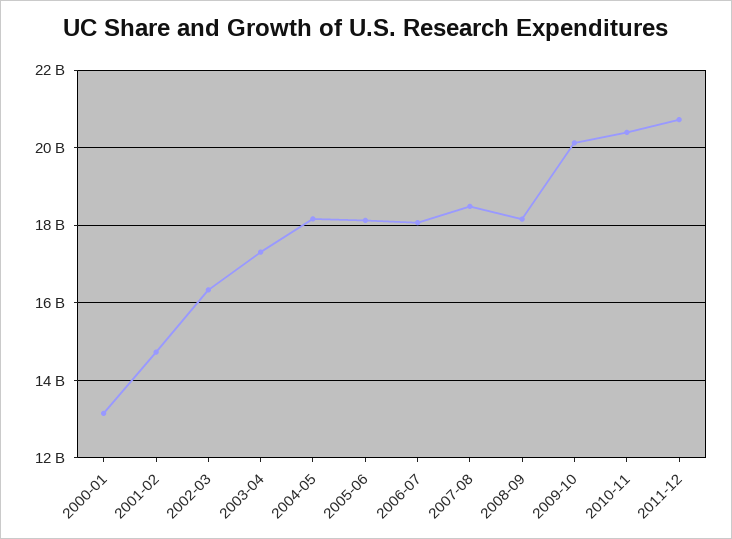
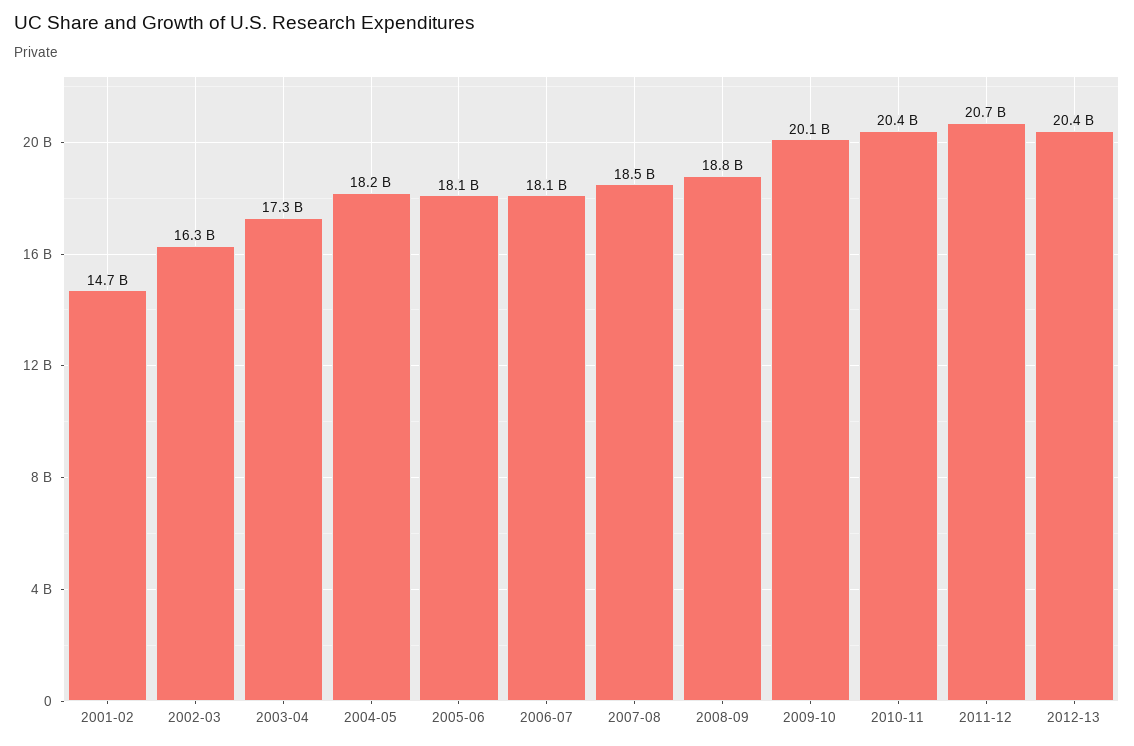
2000-01: 13200000000 -> none
2008-09: 18200000000 -> 18800000000
2012-13: none -> 20400000000

